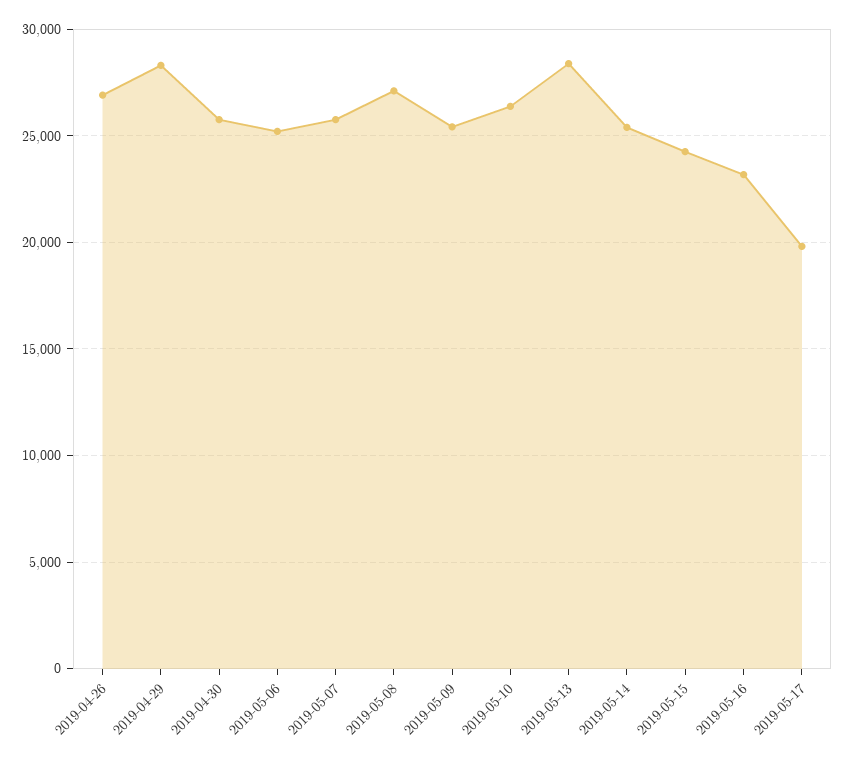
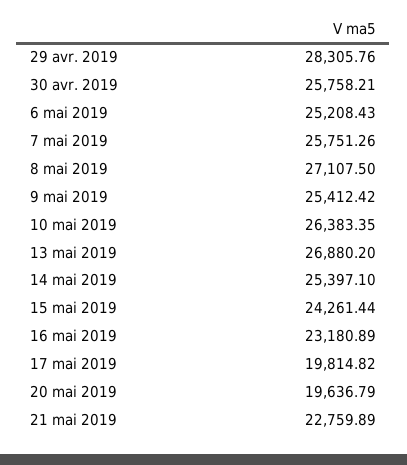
2019-04-26: 27000 -> none
2019-05-13: 28500 -> 26880.2
20 mai 2019: none -> 19636.79
21 mai 2019: none -> 22759.89

